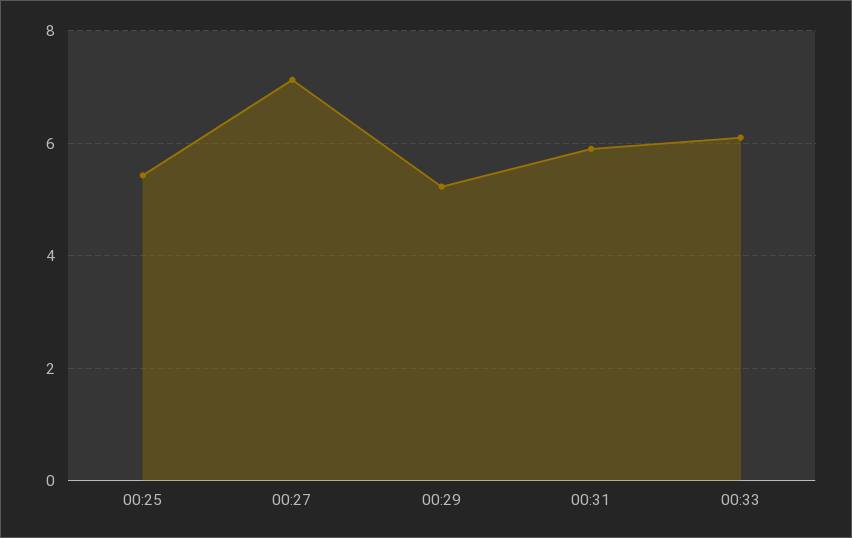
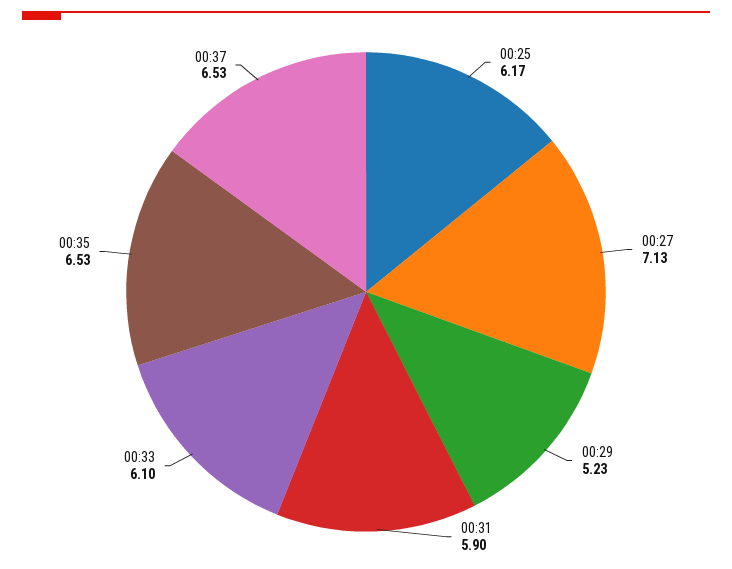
00:25: 5.4 -> 6.17
00:35: none -> 6.53
00:37: none -> 6.53

